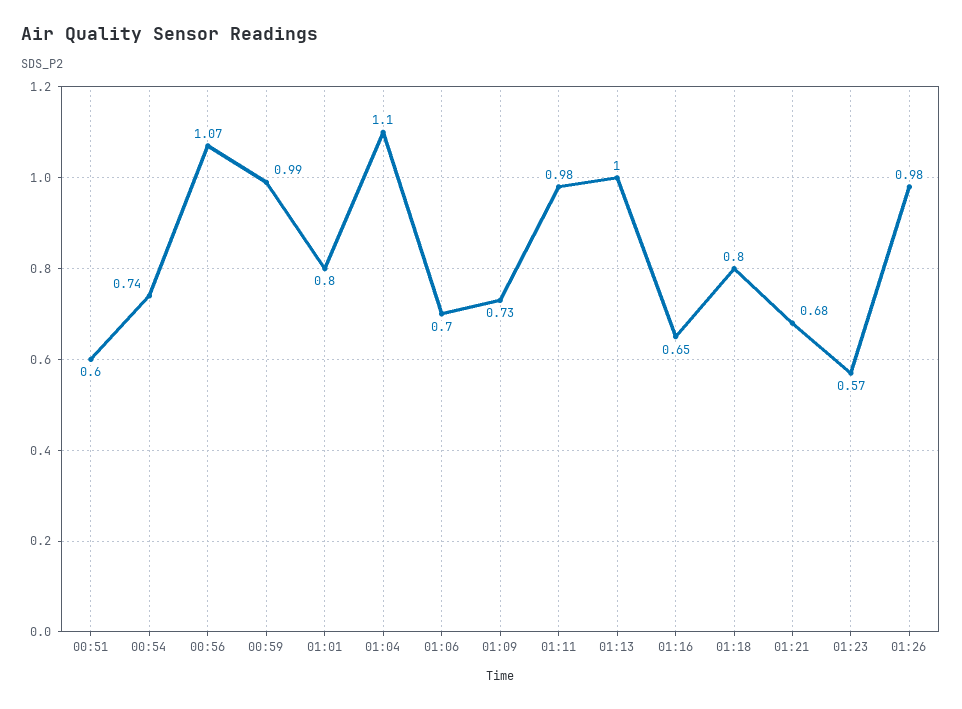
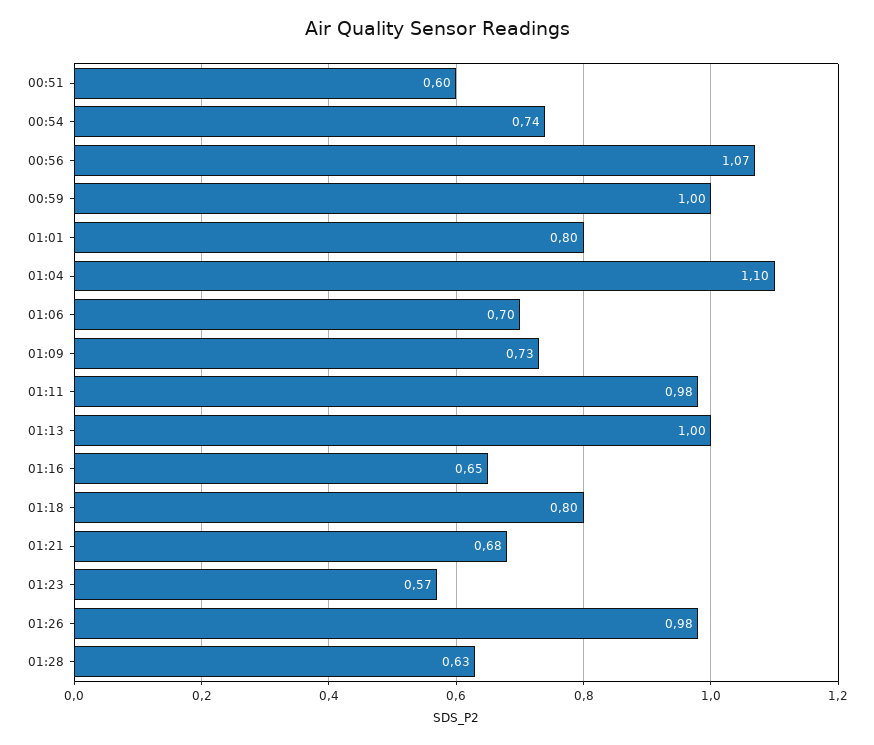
00:59: 0.99 -> 1
01:28: none -> 0.63

